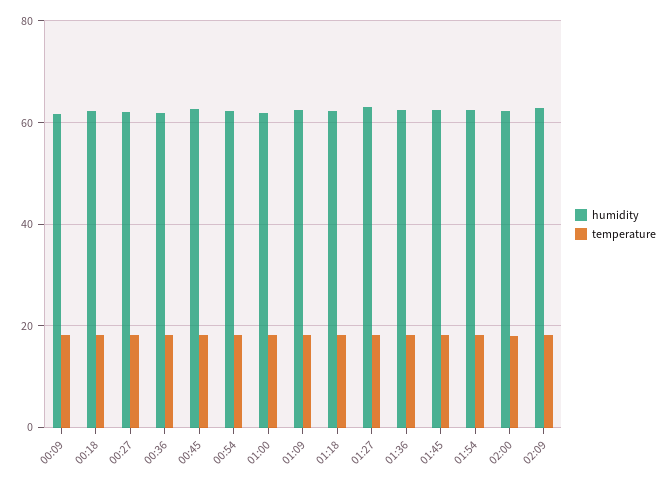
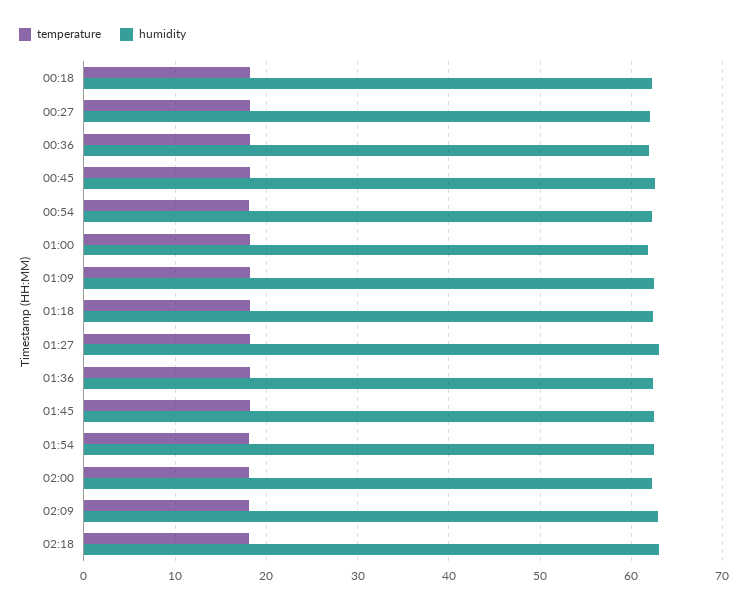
humidity, 00:09: 62 -> none
temperature, 00:09: 18 -> none
temperature, 02:18: none -> 18
humidity, 02:18: none -> 63

